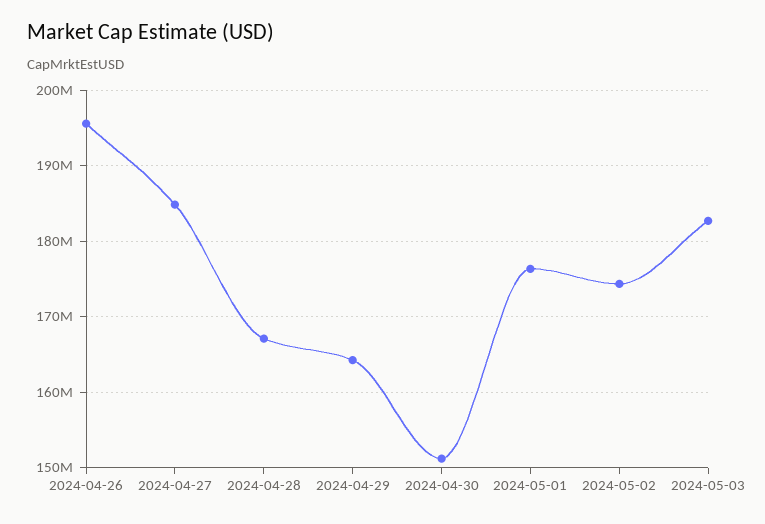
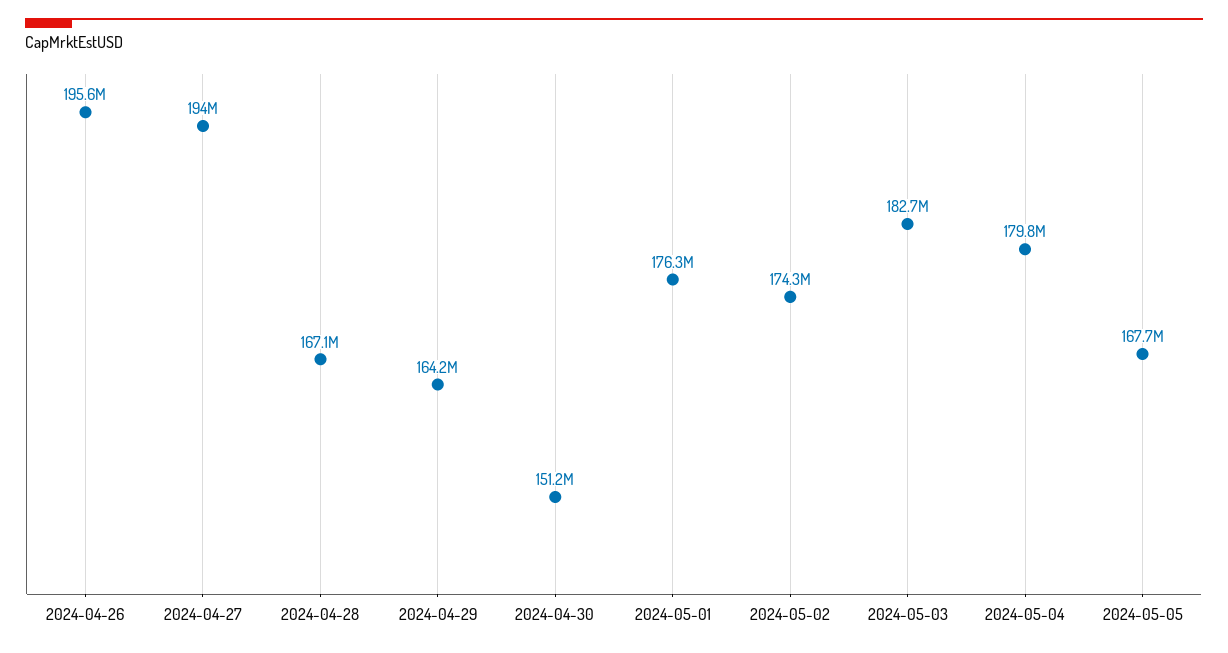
2024-04-27: 185000000 -> 194000000
2024-05-04: none -> 179800000
2024-05-05: none -> 167700000

